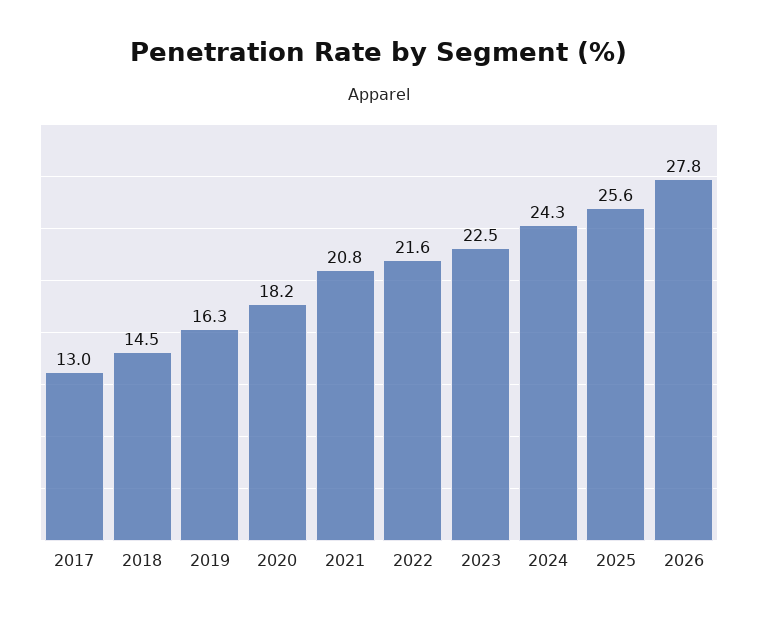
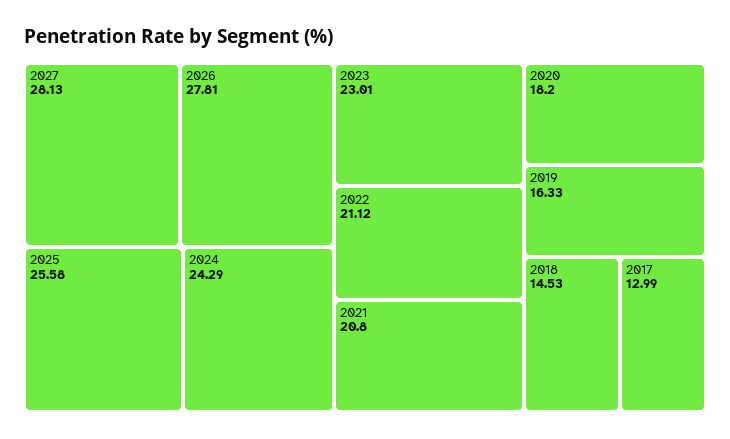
2022: 21.6 -> 21.12
2023: 22.5 -> 23.01
2027: none -> 28.13

